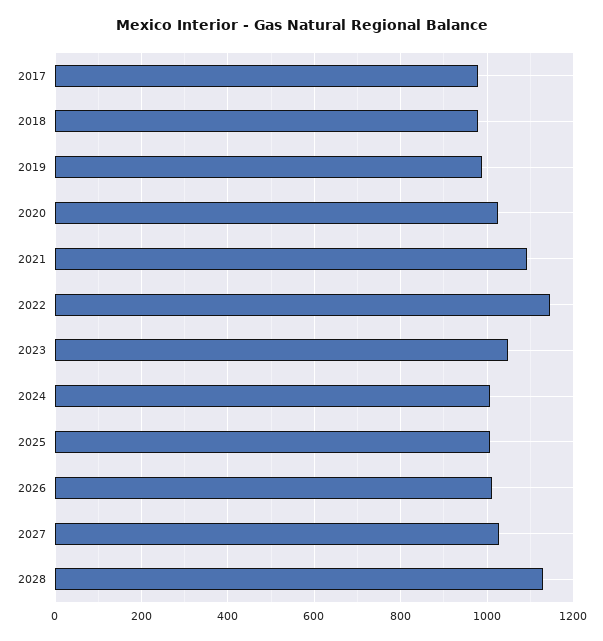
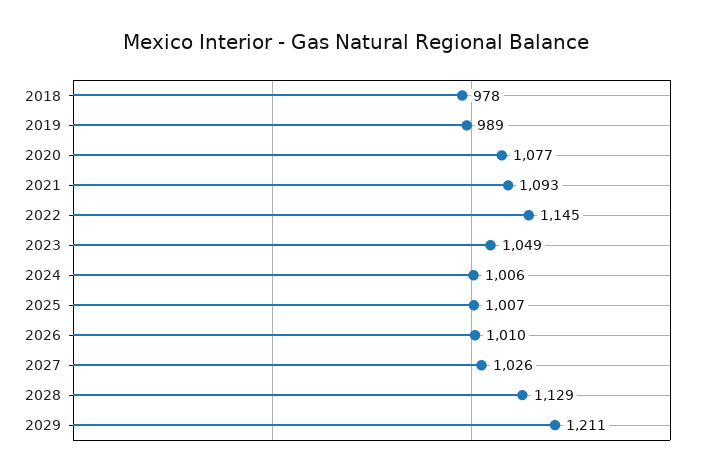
2017: 980 -> none
2020: 1020 -> 1077
2029: none -> 1211

